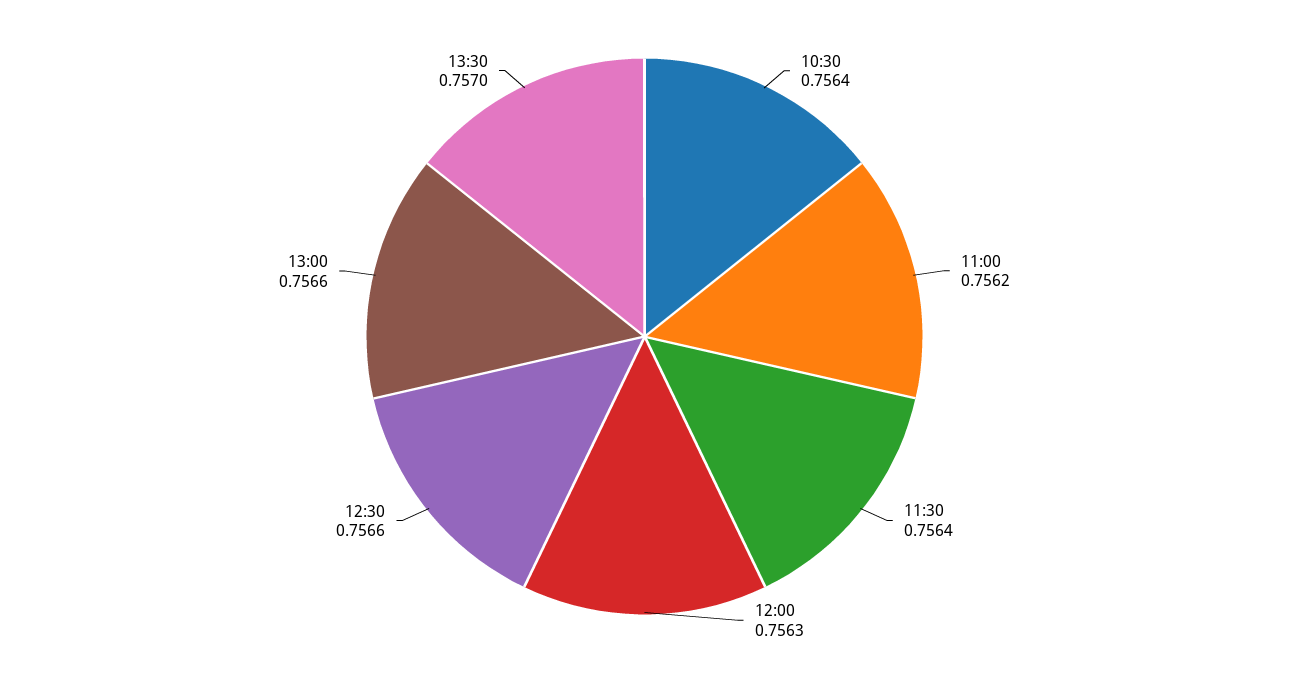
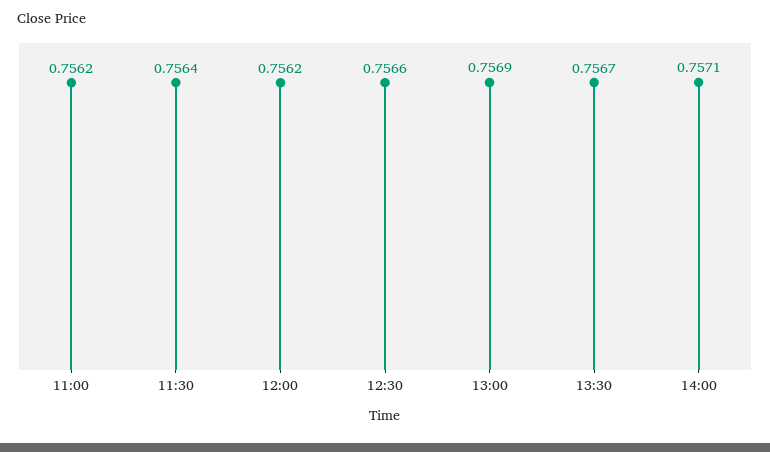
10:30: 0.7564 -> none
12:00: 0.7563 -> 0.7562
13:00: 0.7566 -> 0.7569
13:30: 0.757 -> 0.7567
14:00: none -> 0.7571

